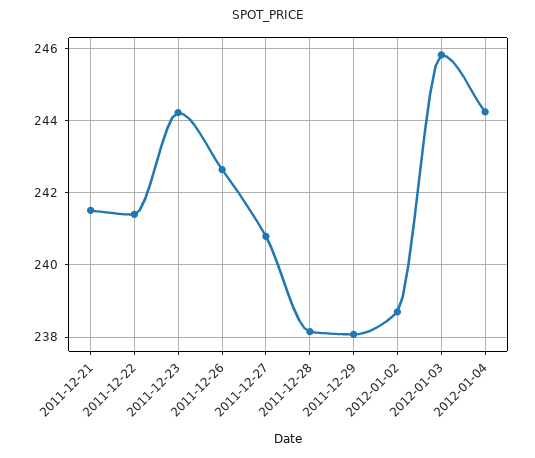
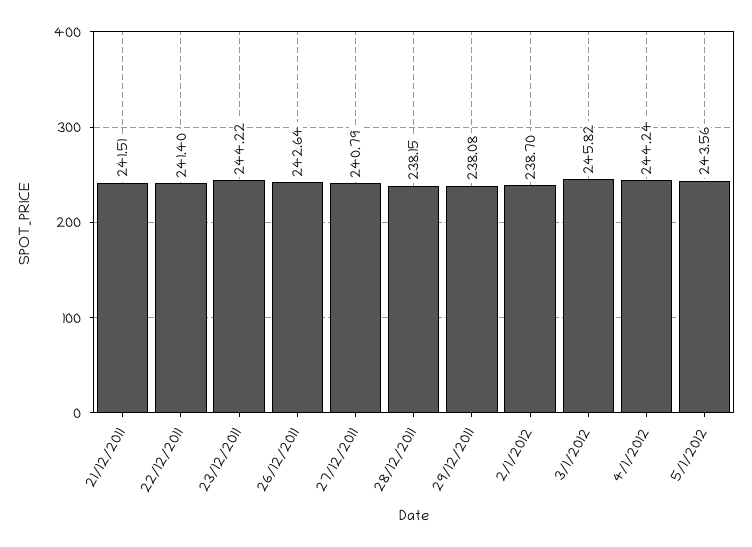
5/1/2012: none -> 243.56

